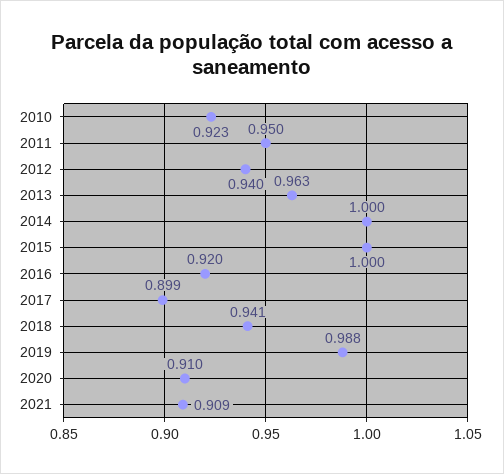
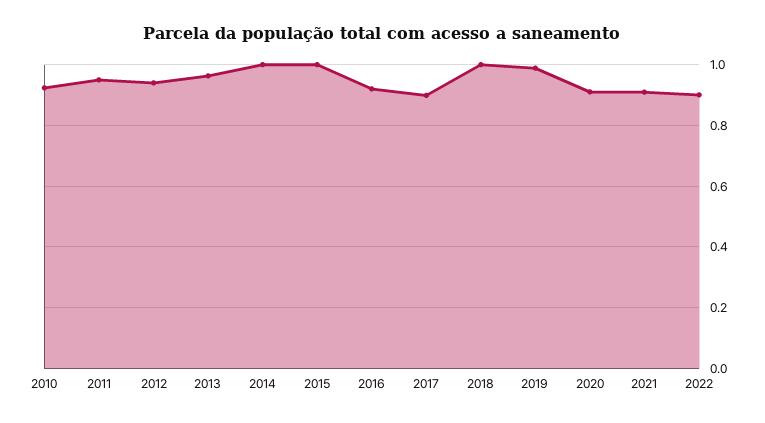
2018: 0.941 -> 1
2022: none -> 0.9

